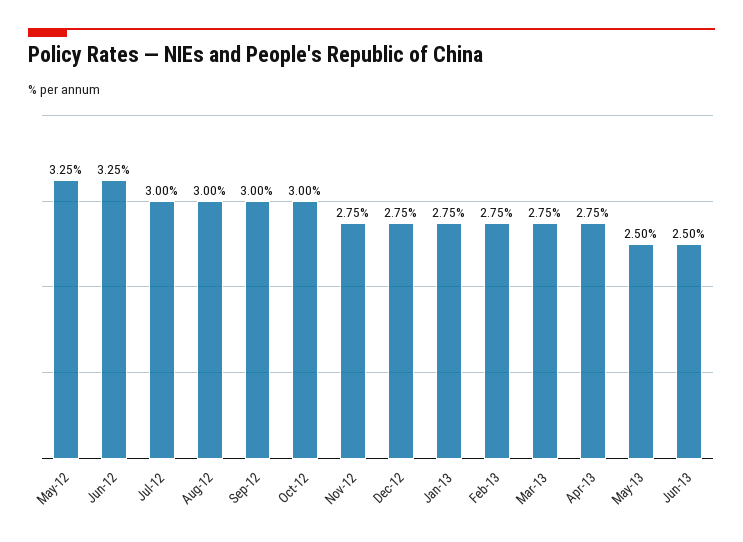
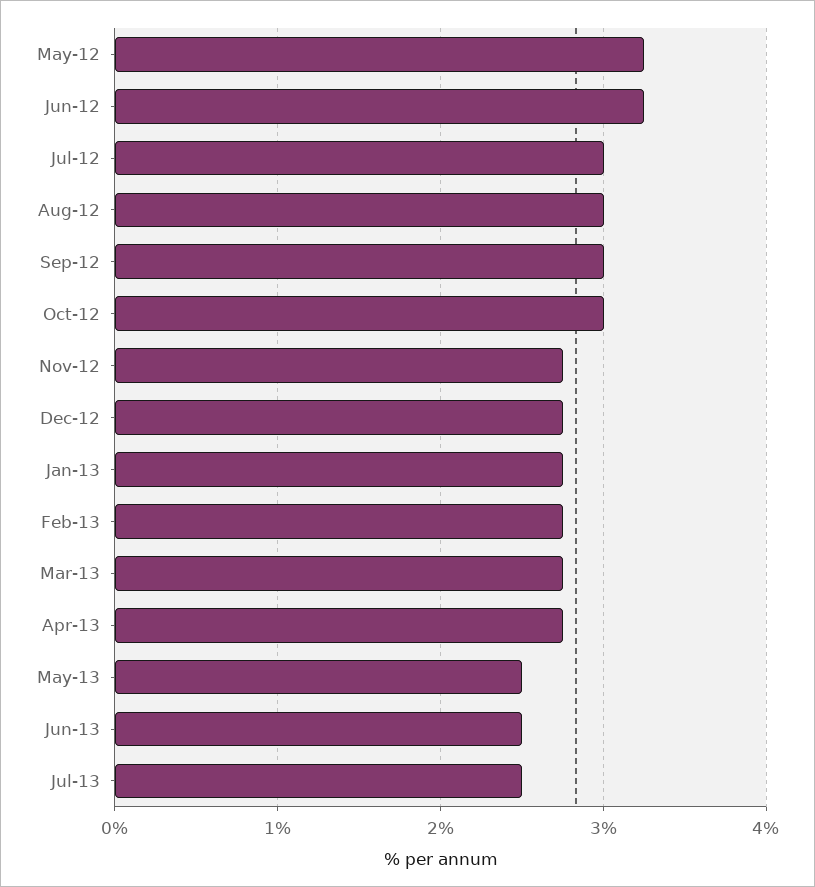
Jul-13: none -> 2.5

